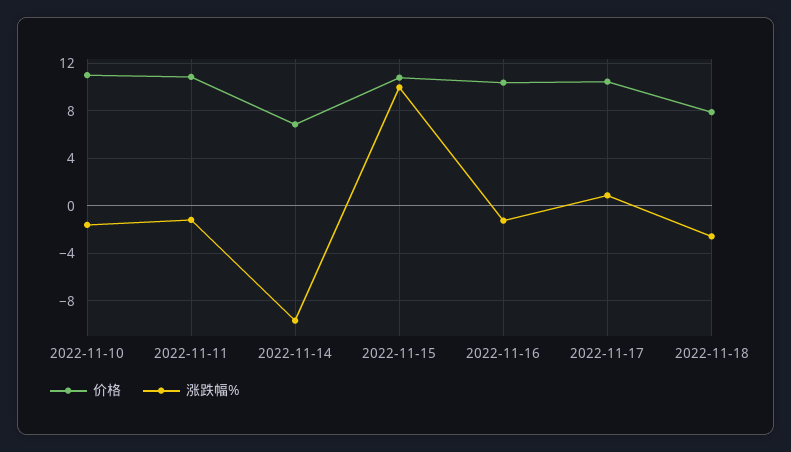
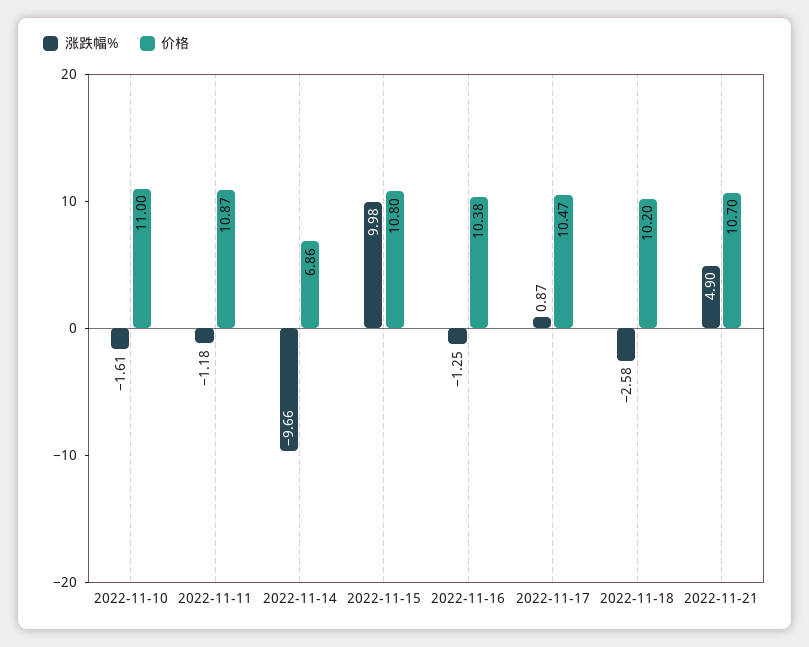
价格, 2022-11-18: 8 -> 10.2
涨跌幅%, 2022-11-21: none -> 4.9
价格, 2022-11-21: none -> 10.7

